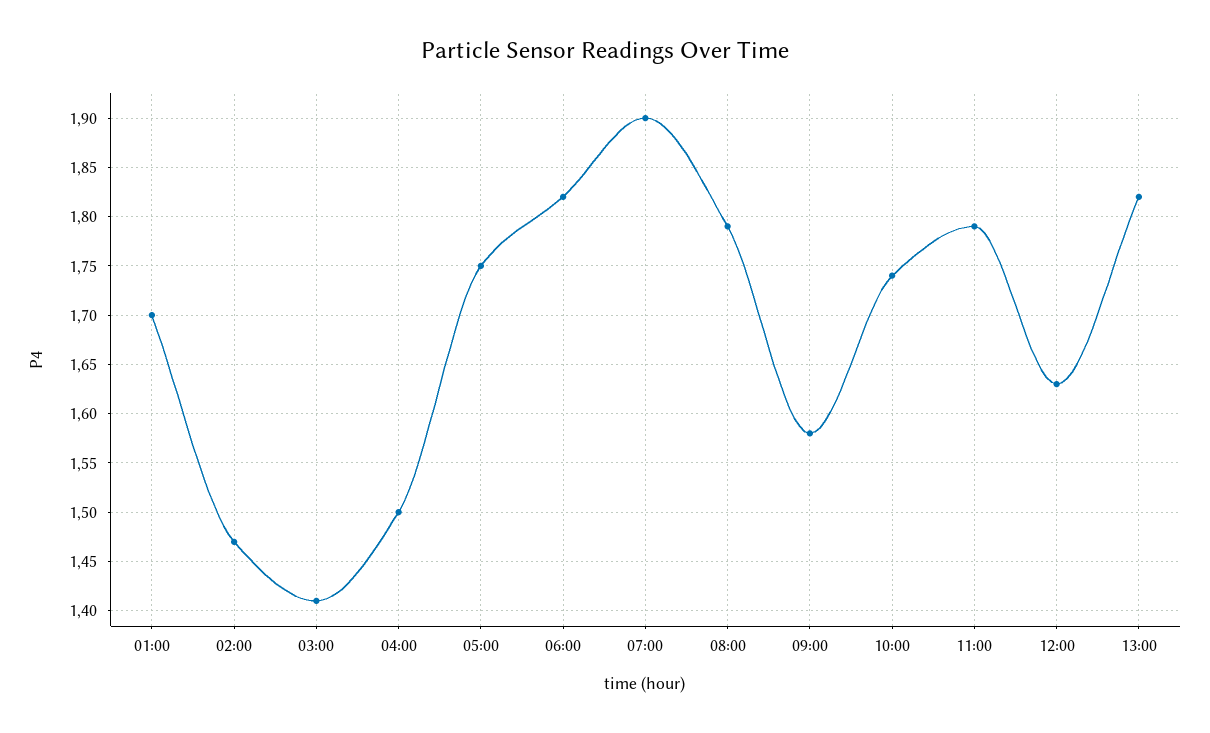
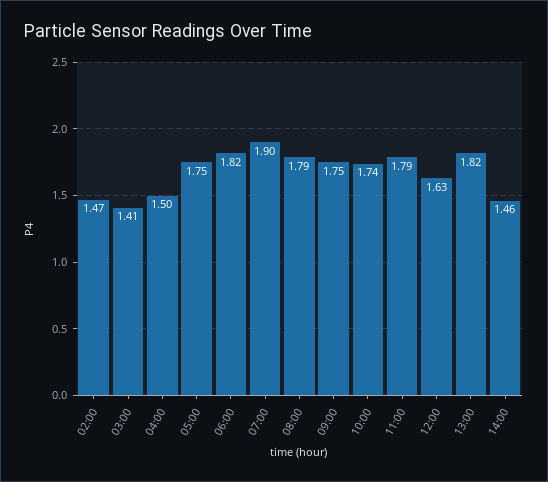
01:00: 1.7 -> none
09:00: 1.58 -> 1.75
14:00: none -> 1.46

